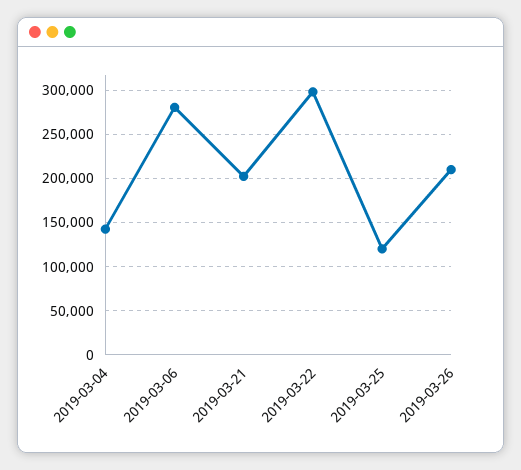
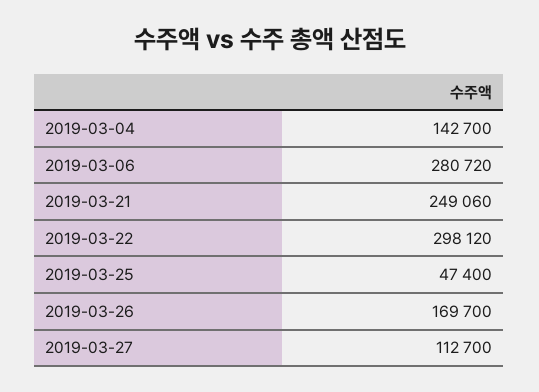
2019-03-21: 200000 -> 249060
2019-03-25: 120000 -> 47400
2019-03-26: 210000 -> 169700
2019-03-27: none -> 112700

